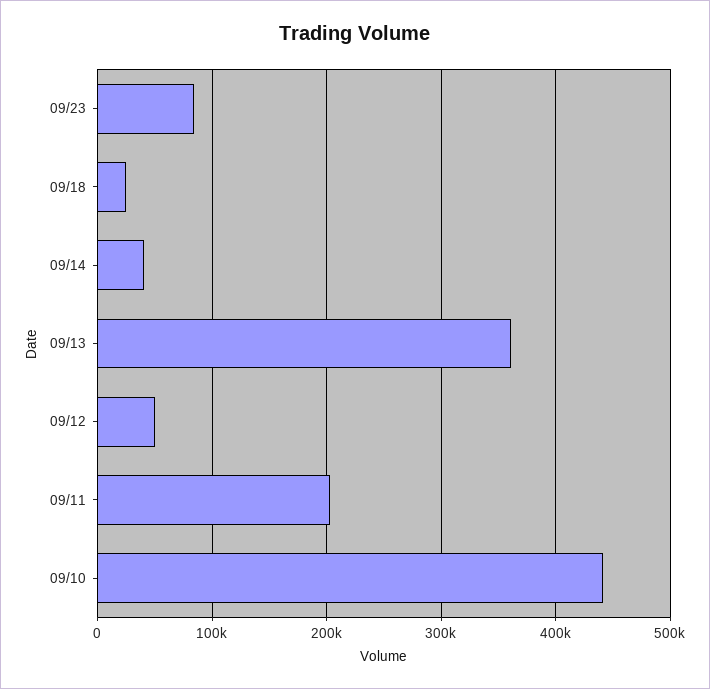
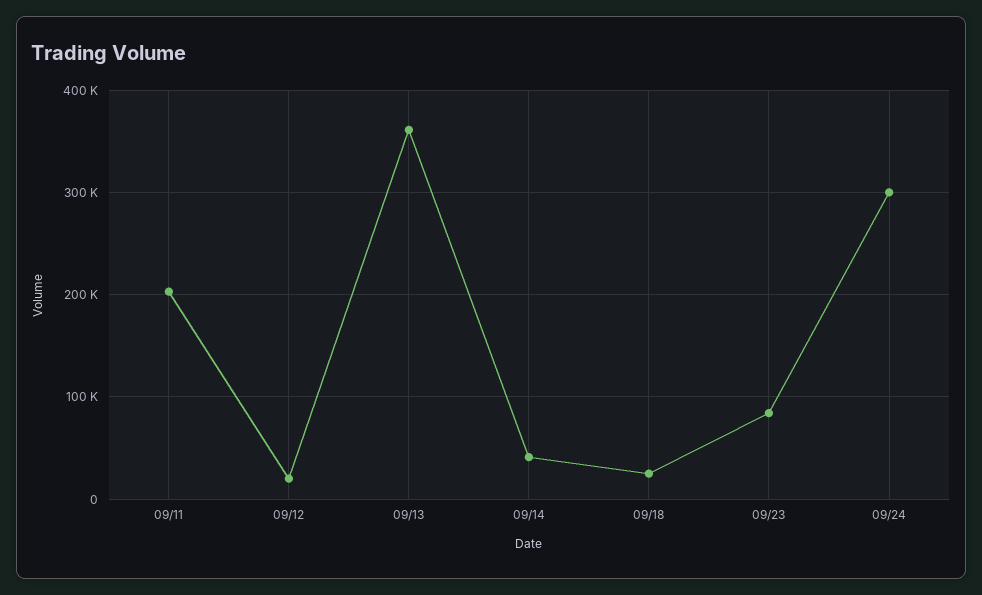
09/12: 50000 -> 20000
09/10: 440000 -> none
09/24: none -> 300000

